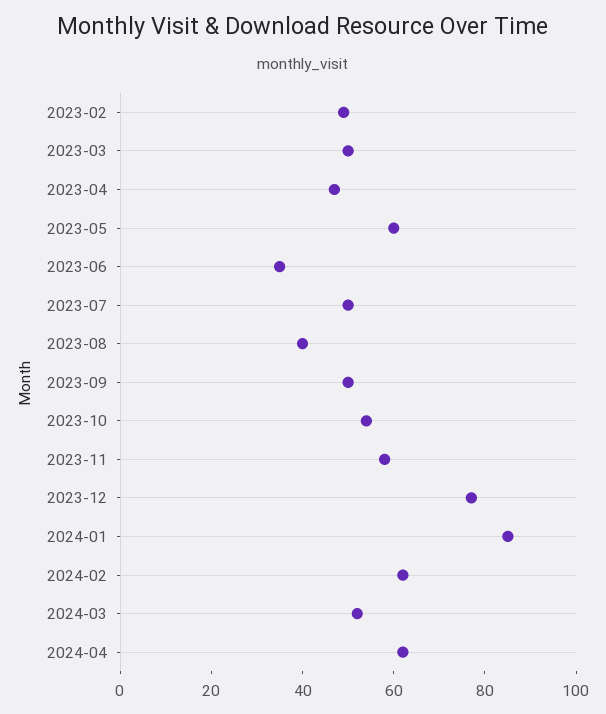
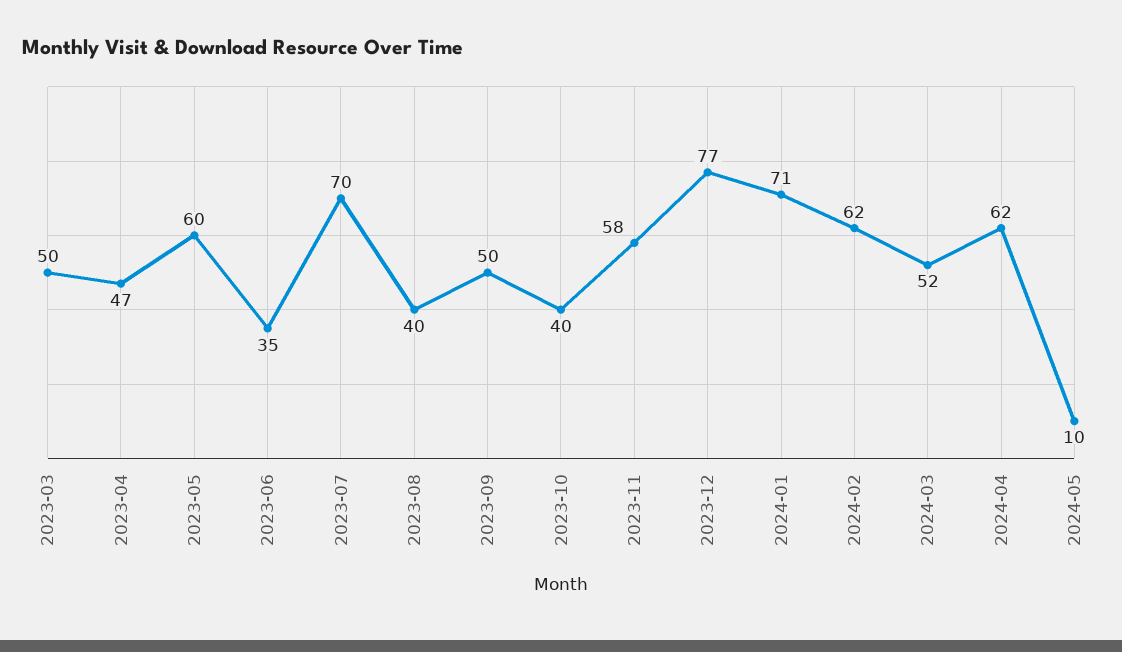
2023-02: 50 -> none
2023-07: 50 -> 70
2023-10: 55 -> 40
2024-01: 85 -> 71
2024-05: none -> 10

